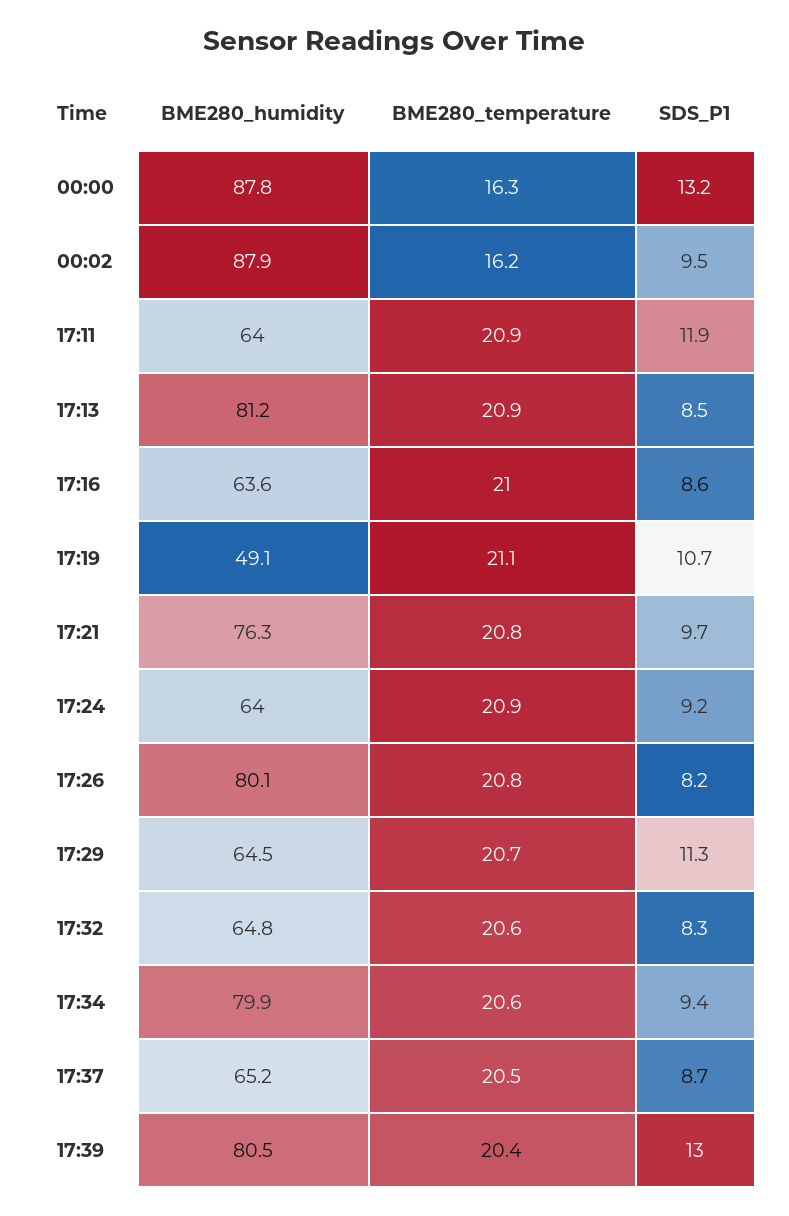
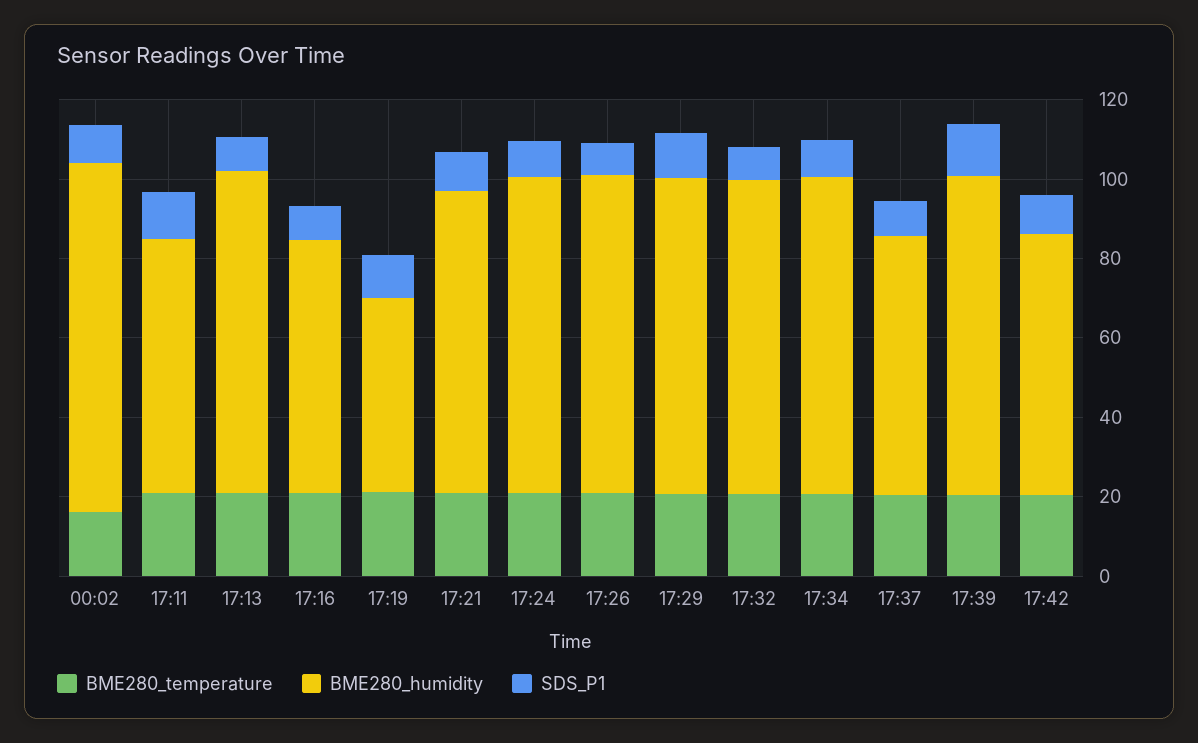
BME280_humidity, 00:00: 87.8 -> none
BME280_temperature, 00:00: 16.3 -> none
SDS_P1, 00:00: 13.2 -> none
BME280_humidity, 17:24: 64 -> 80
BME280_humidity, 17:29: 64.5 -> 80
BME280_humidity, 17:32: 64.8 -> 80
BME280_temperature, 17:42: none -> 20
BME280_humidity, 17:42: none -> 65
SDS_P1, 17:42: none -> 10

